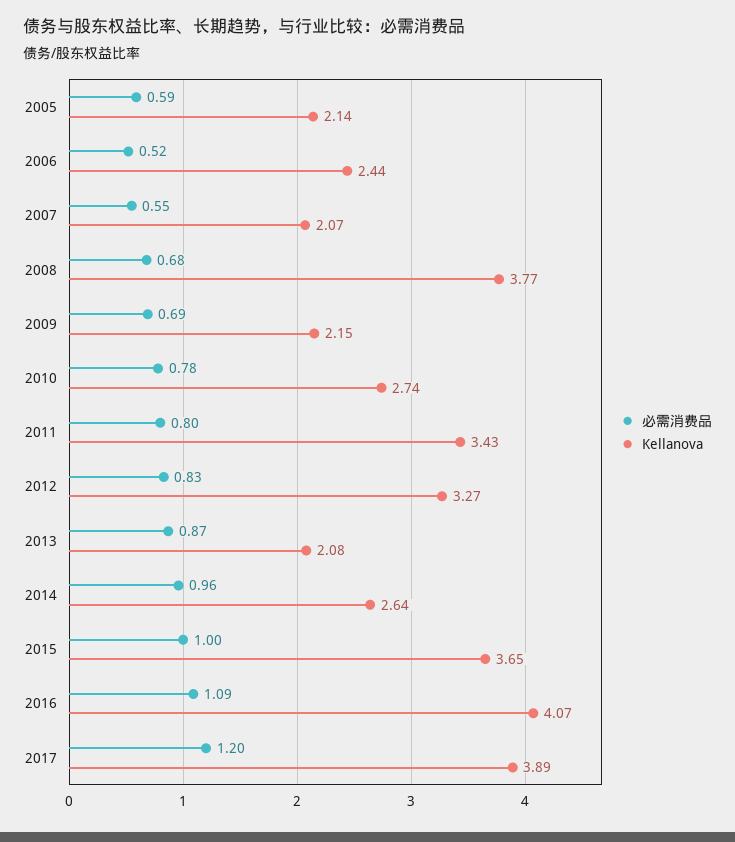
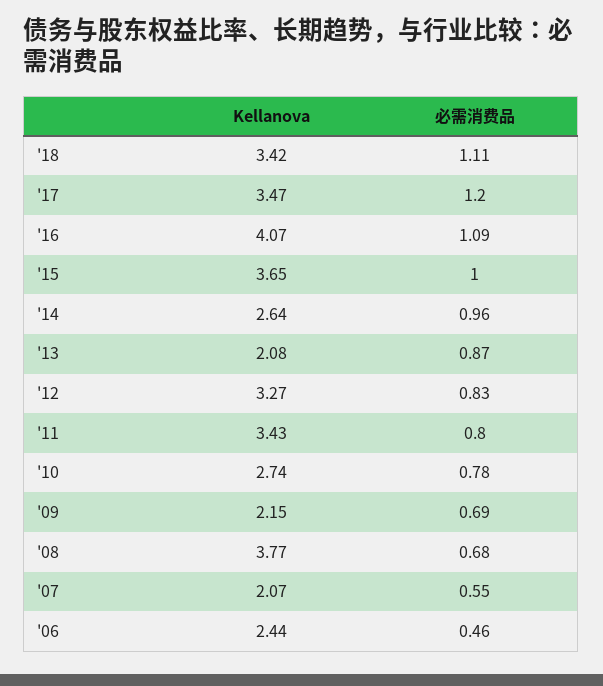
必需消费品, 2005: 0.59 -> none
Kellanova, 2005: 2.14 -> none
必需消费品, 2006: 0.52 -> 0.46
Kellanova, 2017: 3.89 -> 3.47
Kellanova, '18: none -> 3.42
必需消费品, '18: none -> 1.11

